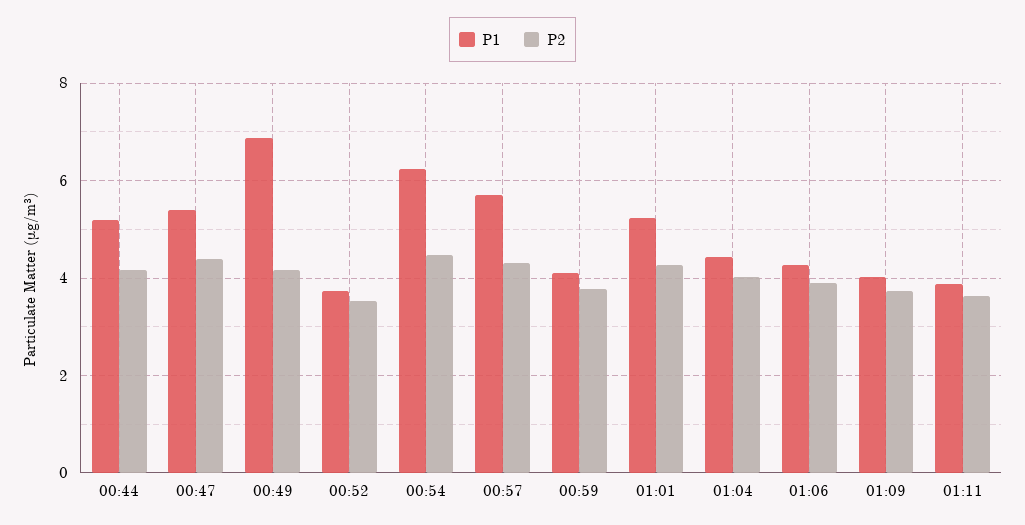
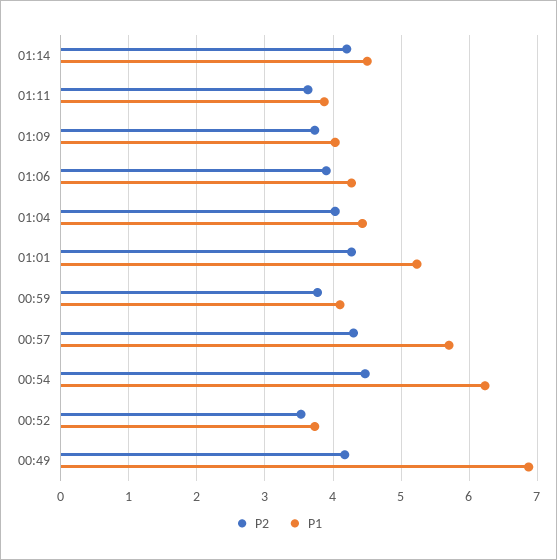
P1, 00:44: 5.2 -> none
P2, 00:44: 4.2 -> none
P1, 00:47: 5.4 -> none
P2, 00:47: 4.4 -> none
P2, 01:14: none -> 4.2
P1, 01:14: none -> 4.5

